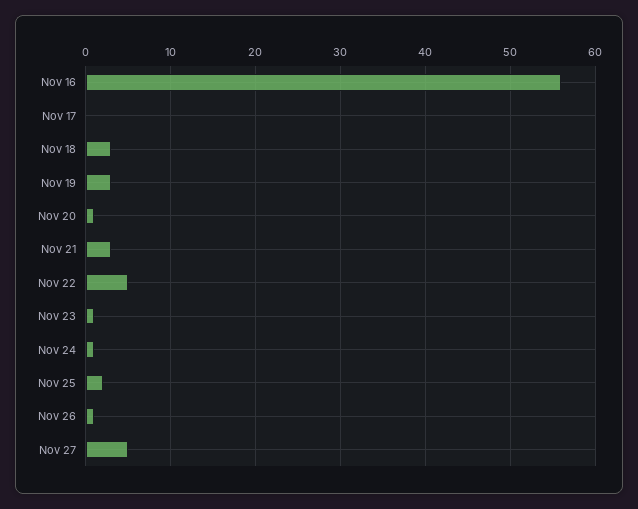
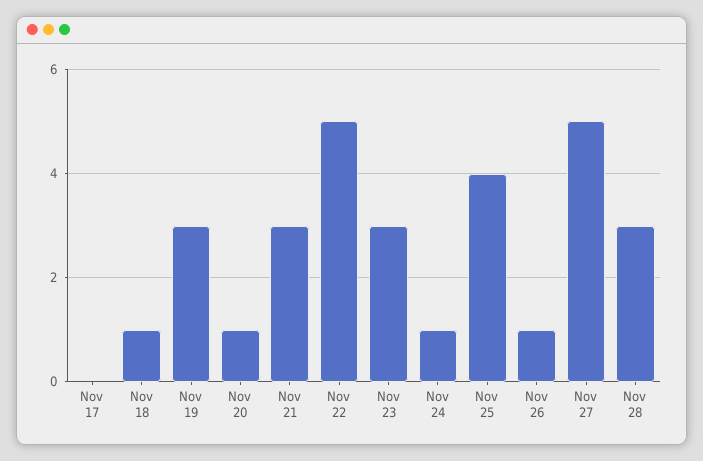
Nov 16: 56 -> none
Nov 18: 3 -> 1
Nov 23: 1 -> 3
Nov 25: 2 -> 4
Nov 28: none -> 3

